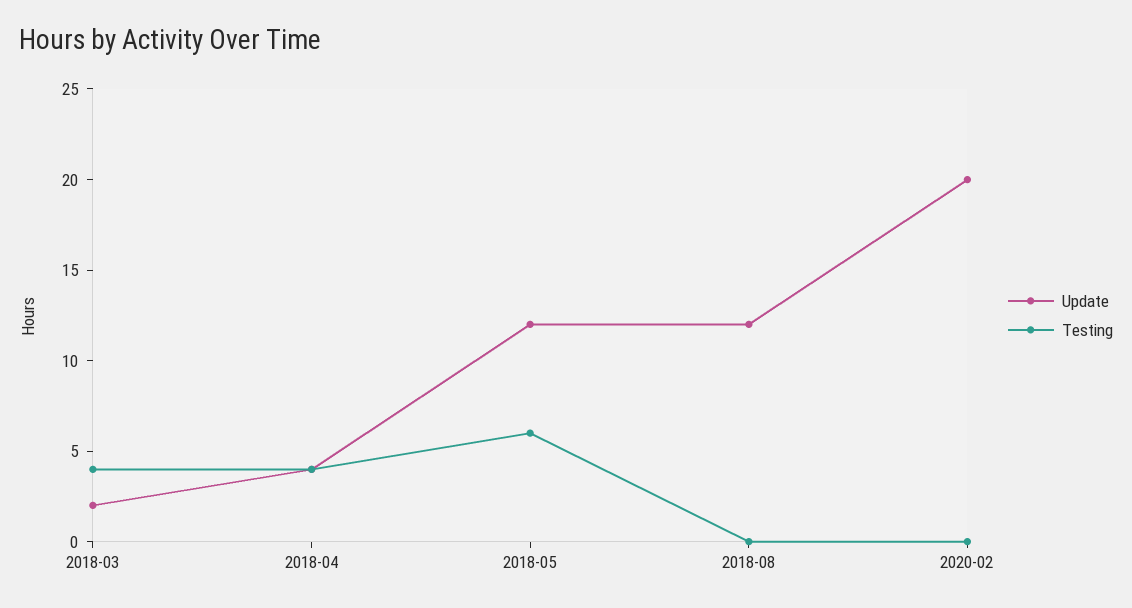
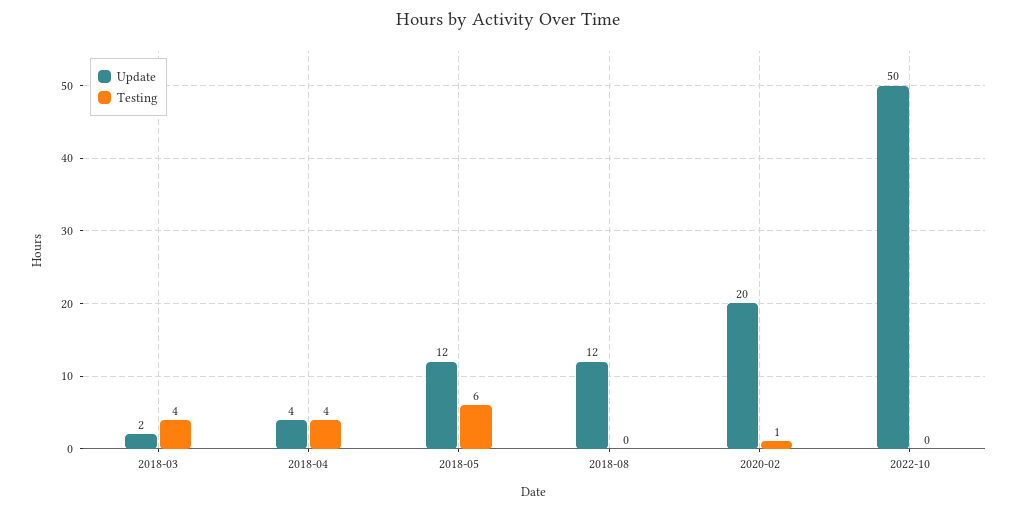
Testing, 2020-02: 0 -> 1
Update, 2022-10: none -> 50
Testing, 2022-10: none -> 0

